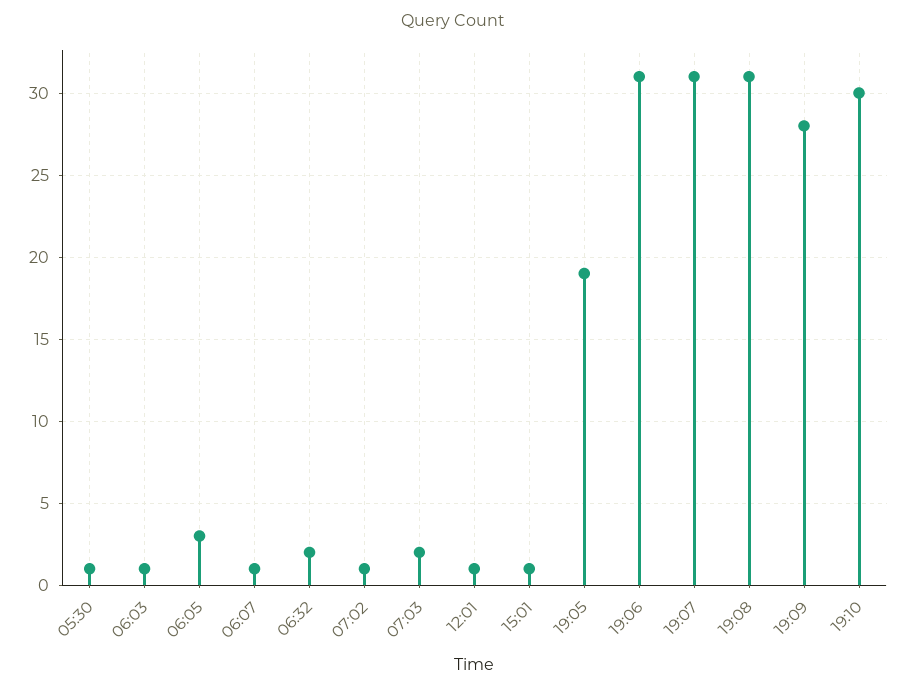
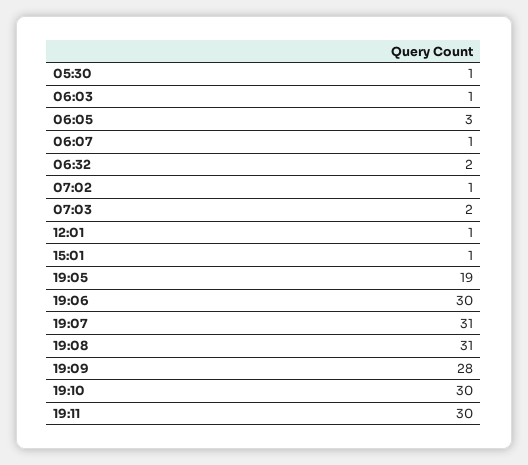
19:06: 31 -> 30
19:11: none -> 30

